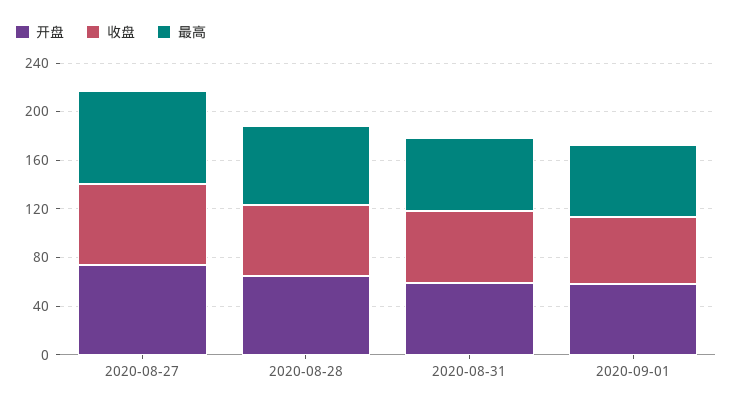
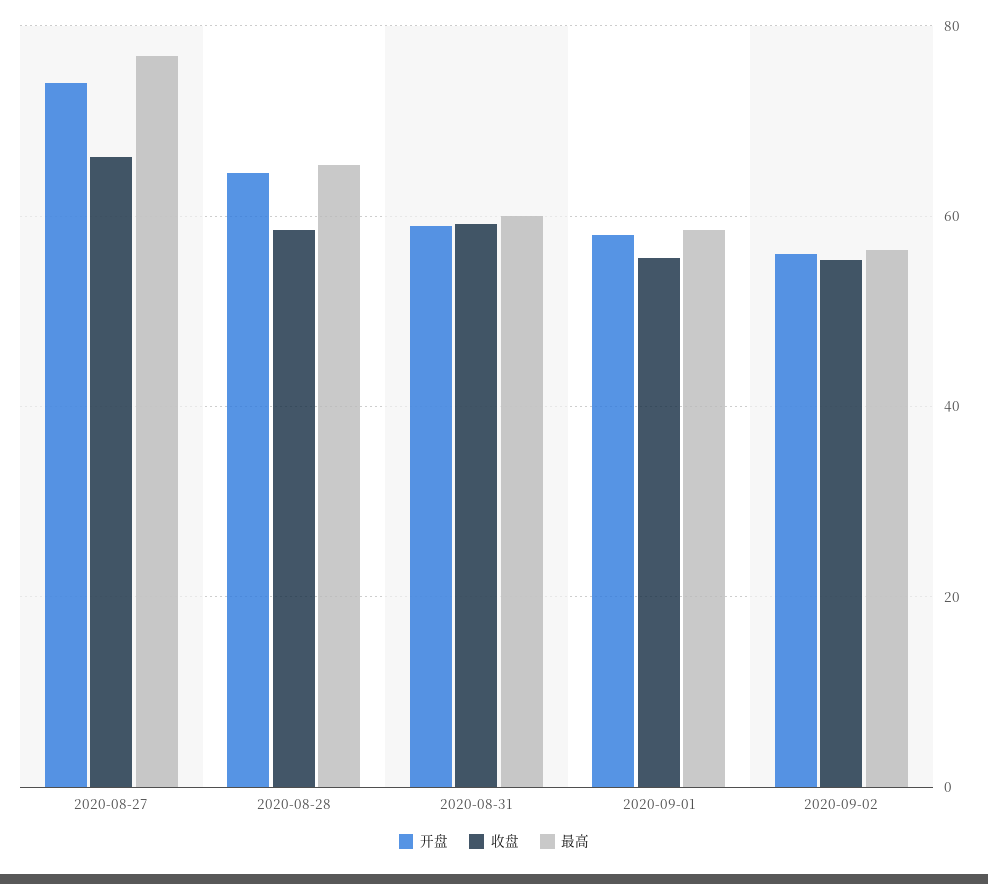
开盘, 2020-09-02: none -> 56
收盘, 2020-09-02: none -> 56
最高, 2020-09-02: none -> 56

